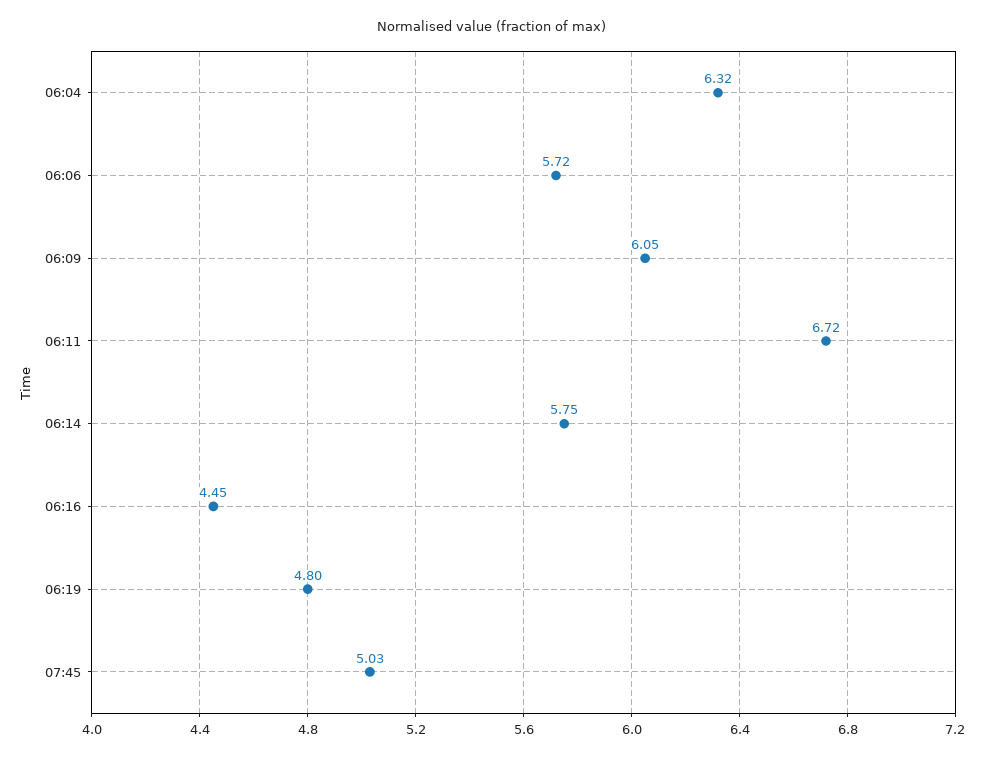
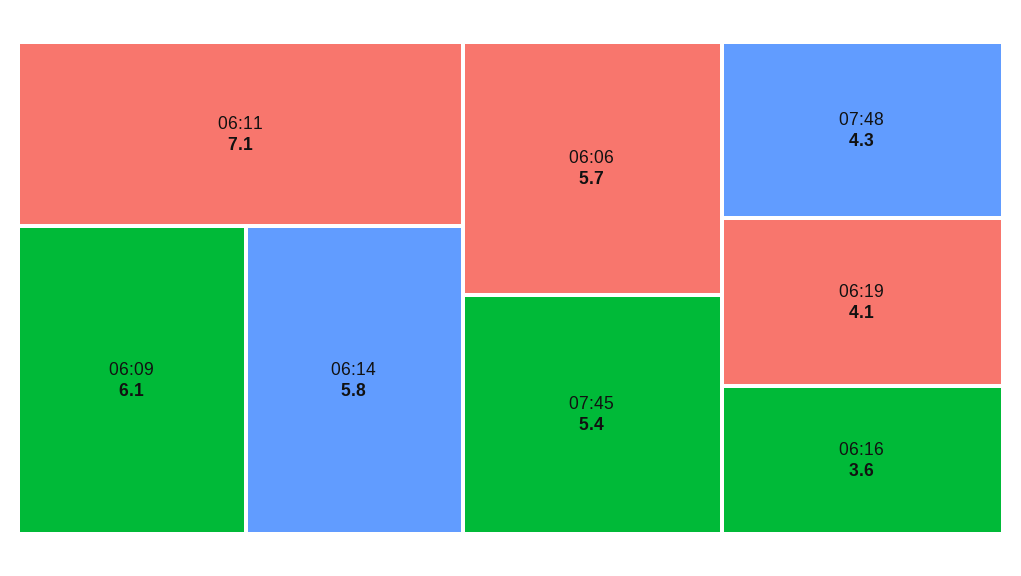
06:04: 6.32 -> none
06:11: 6.72 -> 7.1
06:16: 4.45 -> 3.6
06:19: 4.8 -> 4.1
07:45: 5.03 -> 5.4
07:48: none -> 4.3

